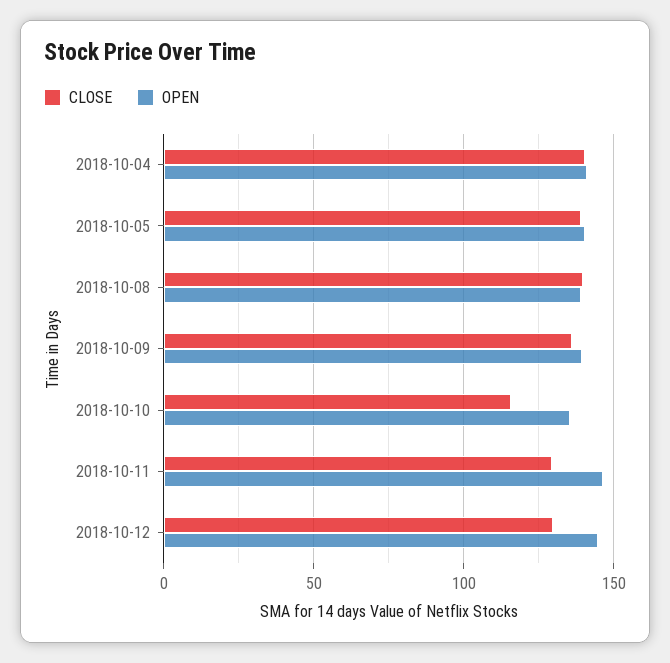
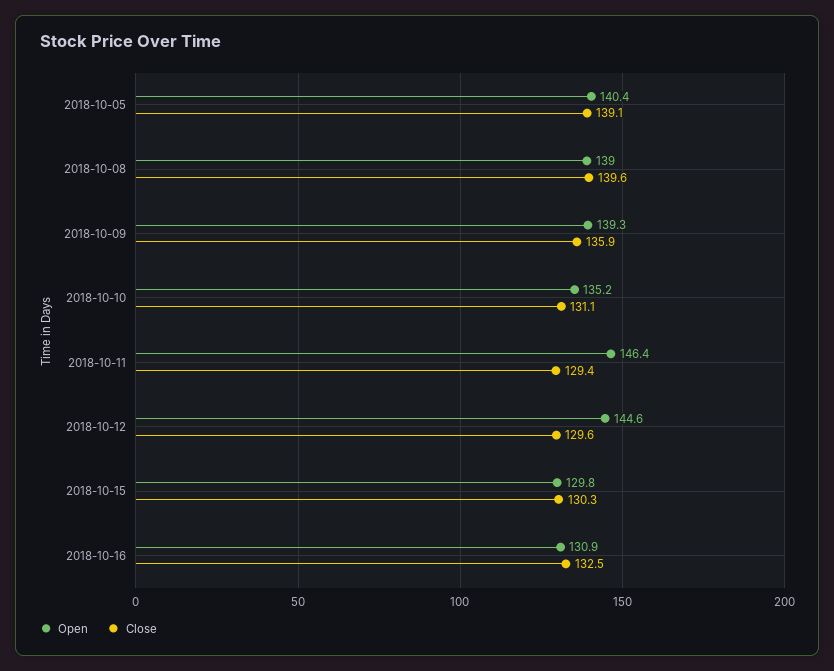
CLOSE, 2018-10-04: 140 -> none
OPEN, 2018-10-04: 140 -> none
CLOSE, 2018-10-10: 115 -> 131.1
OPEN, 2018-10-15: none -> 129.8
CLOSE, 2018-10-15: none -> 130.3
OPEN, 2018-10-16: none -> 130.9
CLOSE, 2018-10-16: none -> 132.5

